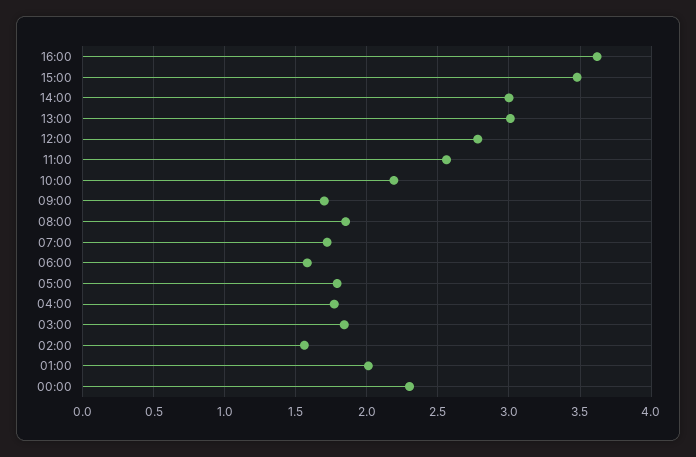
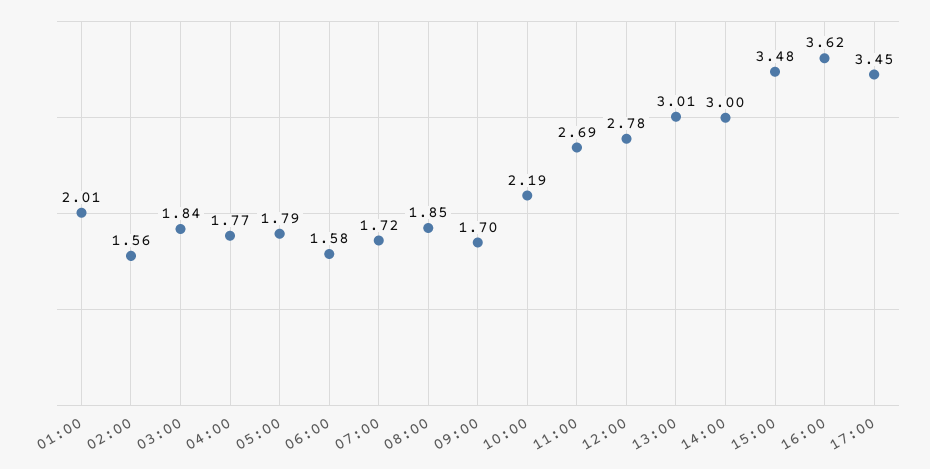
11:00: 2.55 -> 2.69
00:00: 2.3 -> none
17:00: none -> 3.45

